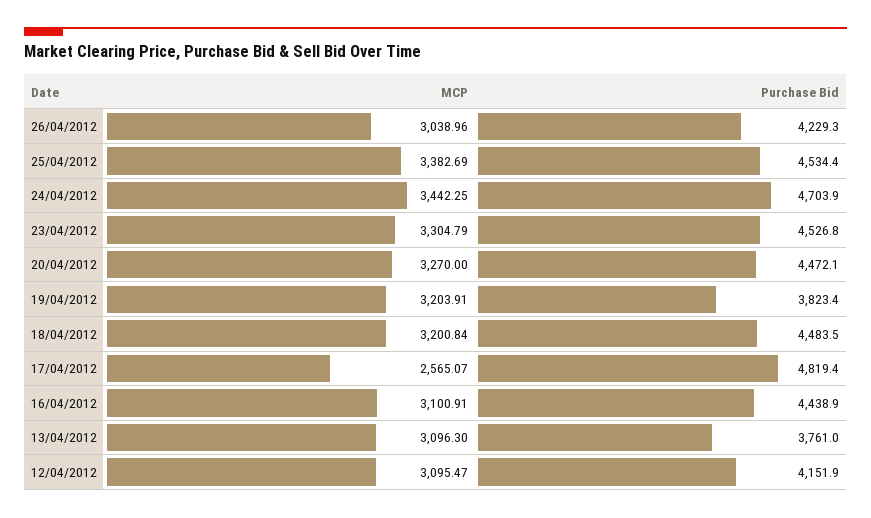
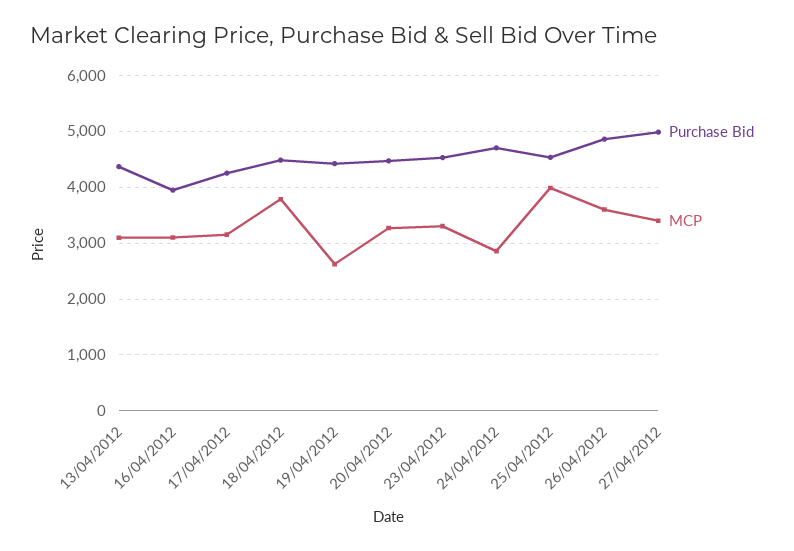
MCP, 26/04/2012: 3038.96 -> 3600
Purchase Bid, 26/04/2012: 4229.3 -> 4800
MCP, 25/04/2012: 3382.69 -> 4000
MCP, 24/04/2012: 3442.25 -> 2800
MCP, 19/04/2012: 3203.91 -> 2600
Purchase Bid, 19/04/2012: 3823.4 -> 4400
MCP, 18/04/2012: 3200.84 -> 3800
MCP, 17/04/2012: 2565.07 -> 3200
Purchase Bid, 17/04/2012: 4819.4 -> 4200
Purchase Bid, 16/04/2012: 4438.9 -> 4000
Purchase Bid, 13/04/2012: 3761 -> 4400
MCP, 12/04/2012: 3095.47 -> none
Purchase Bid, 12/04/2012: 4151.9 -> none
Purchase Bid, 27/04/2012: none -> 5000
MCP, 27/04/2012: none -> 3400

